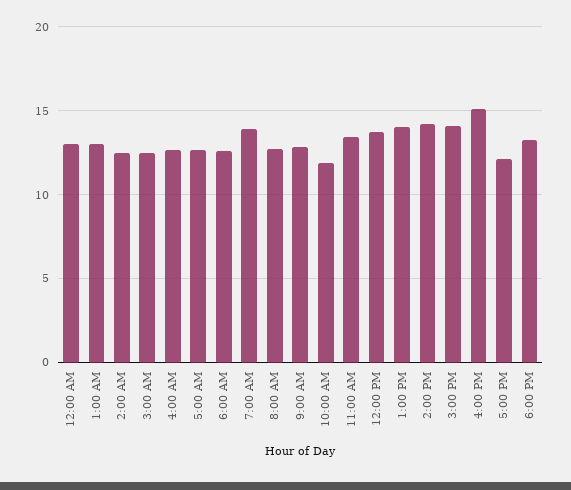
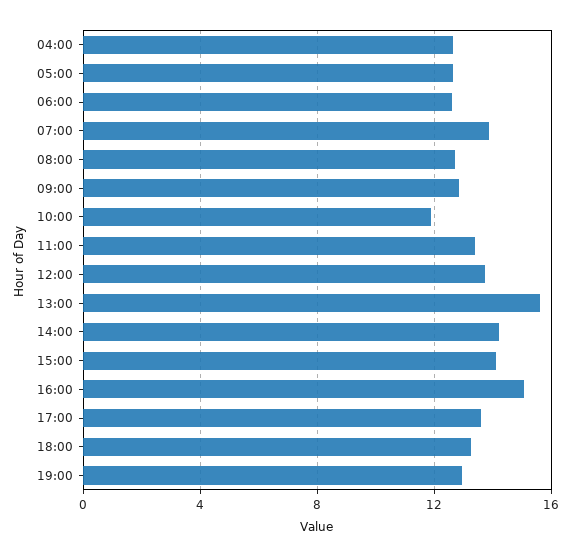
12:00 AM: 13 -> none
1:00 AM: 13 -> none
2:00 AM: 12.5 -> none
3:00 AM: 12.5 -> none
1:00 PM: 14 -> 15.5
5:00 PM: 12 -> 13.5
19:00: none -> 13

